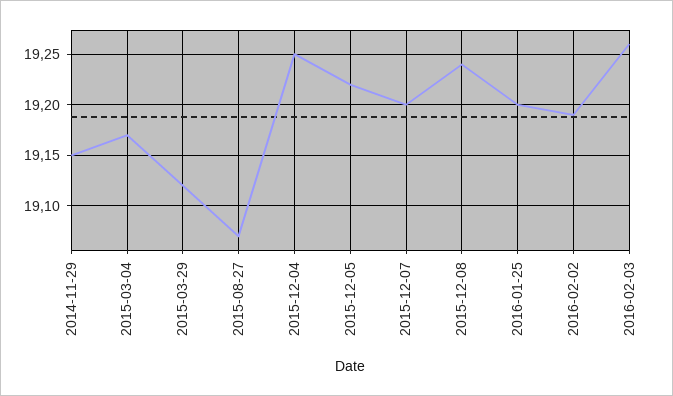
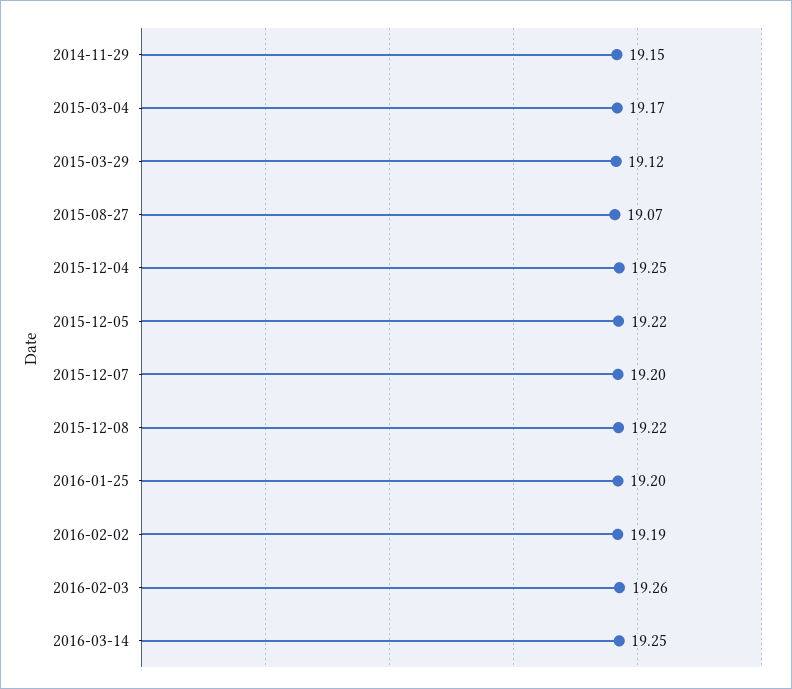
2015-12-08: 19.24 -> 19.22
2016-03-14: none -> 19.25

